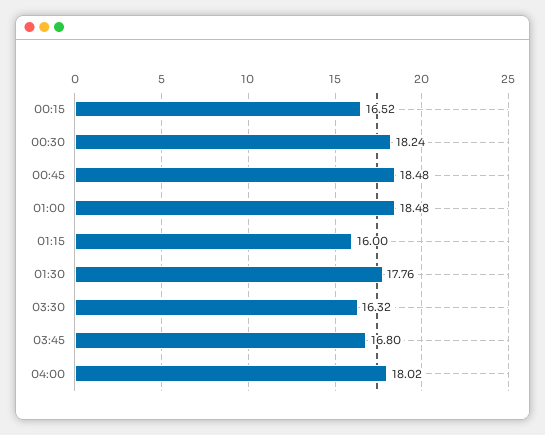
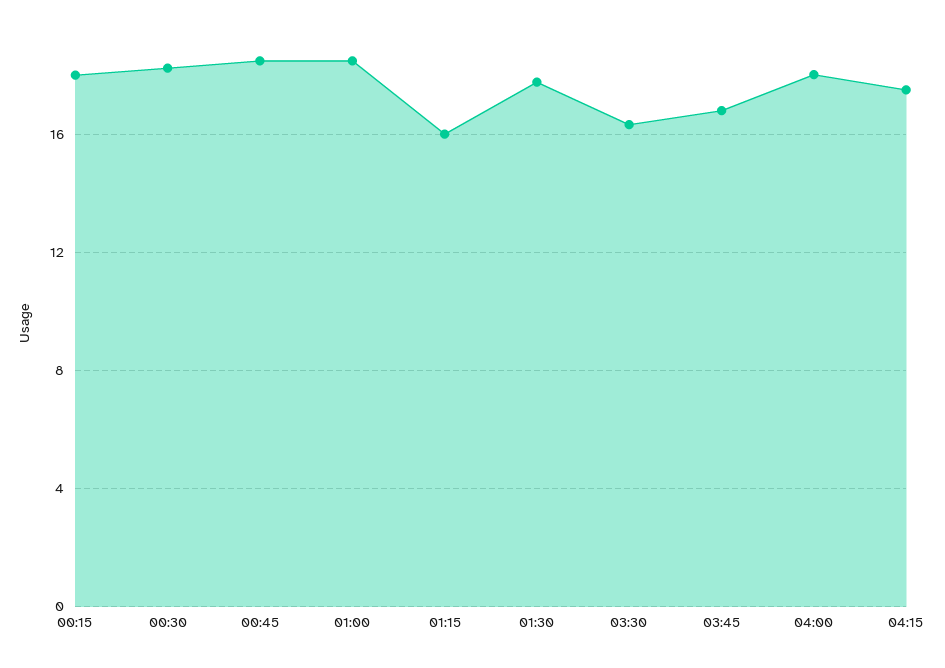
00:15: 16.52 -> 18
04:15: none -> 17.5

